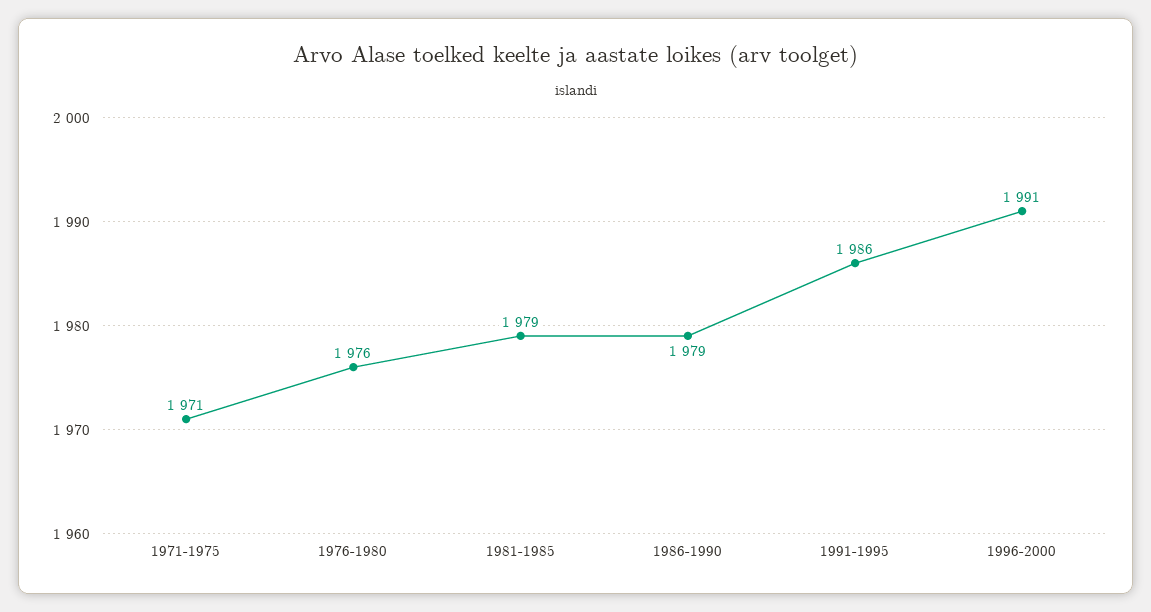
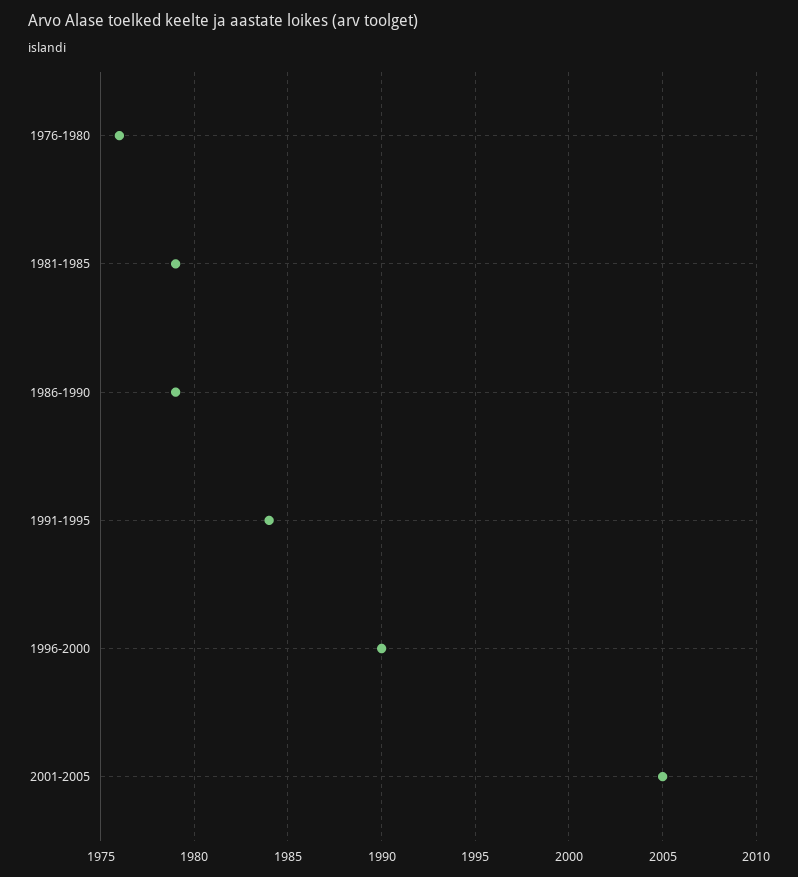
1971-1975: 1971 -> none
1991-1995: 1986 -> 1984
1996-2000: 1991 -> 1990
2001-2005: none -> 2005

